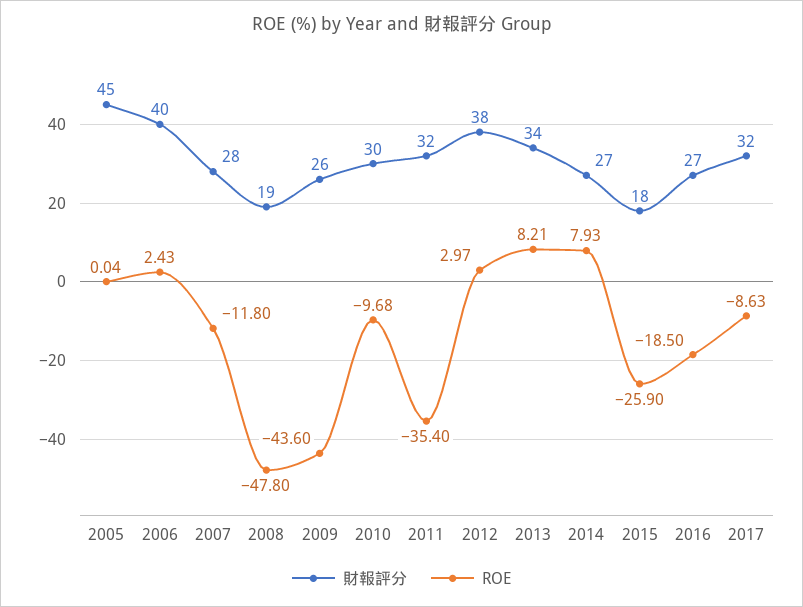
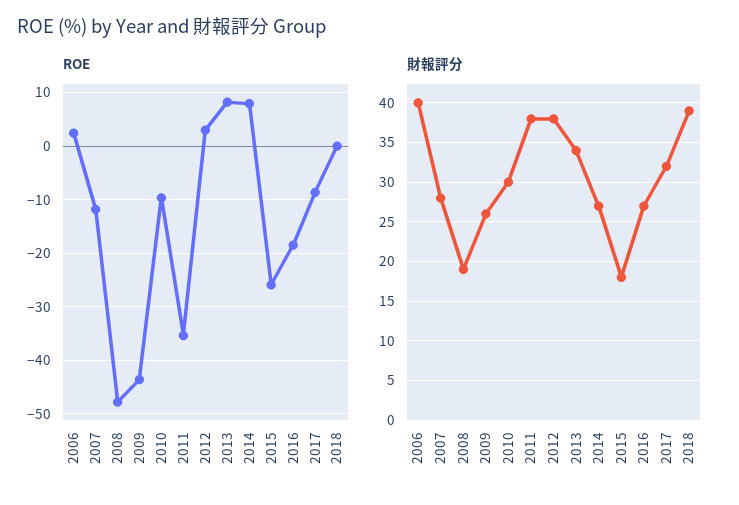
財報評分, 2005: 45 -> none
ROE, 2005: 0.04 -> none
財報評分, 2011: 32 -> 38
ROE, 2018: none -> 0
財報評分, 2018: none -> 39

